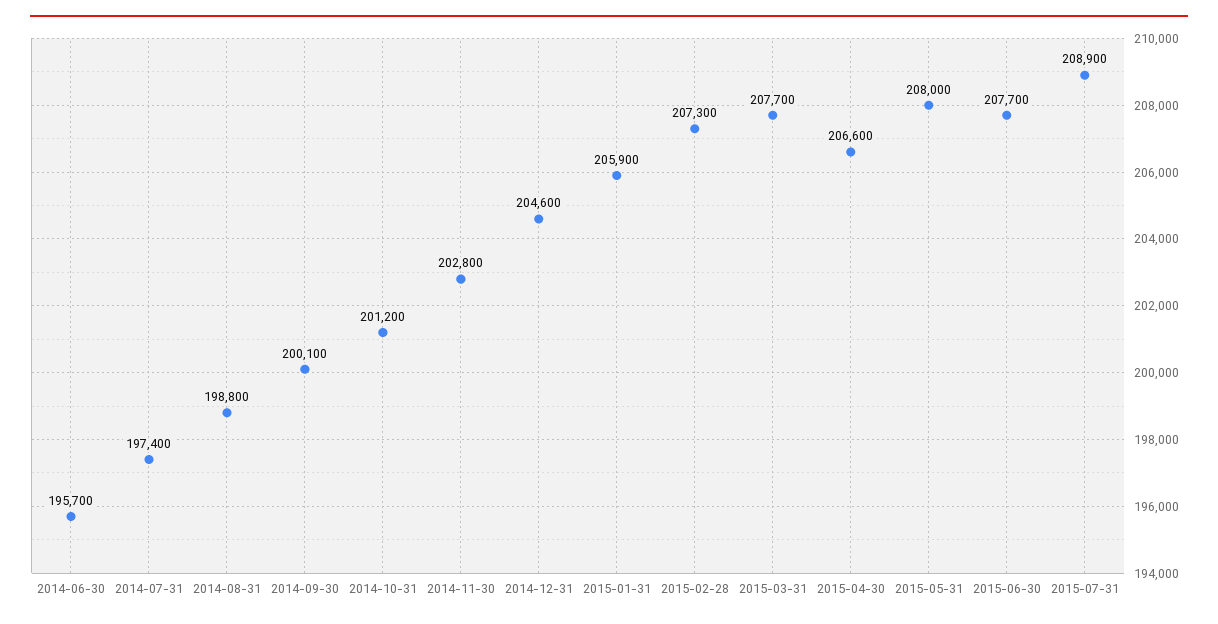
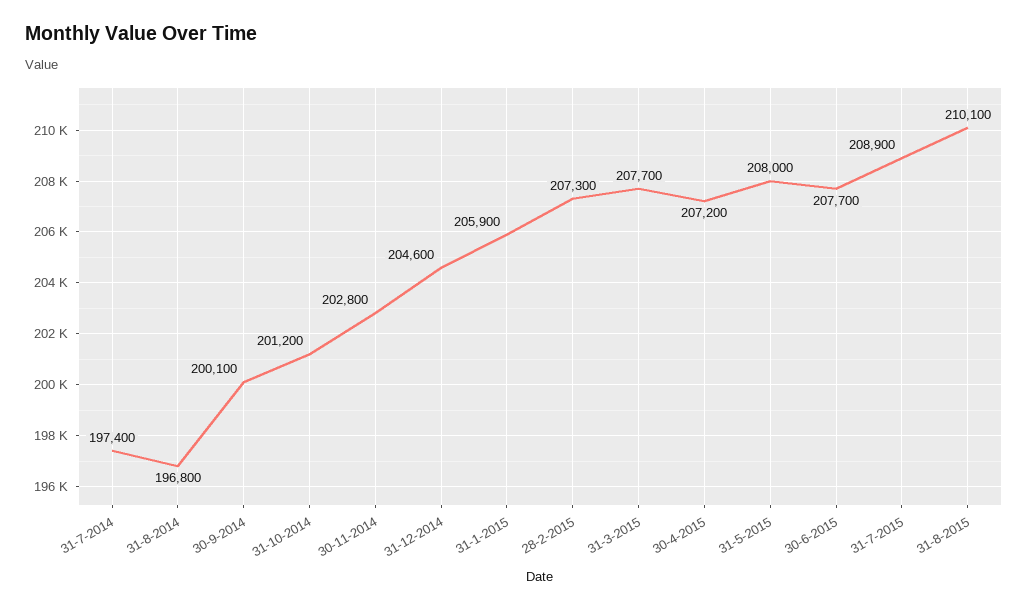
2014-06-30: 195700 -> none
2014-08-31: 198800 -> 196800
2015-04-30: 206600 -> 207200
31-8-2015: none -> 210100

